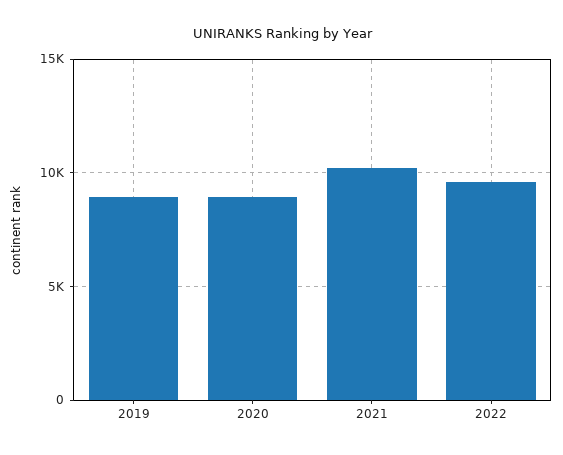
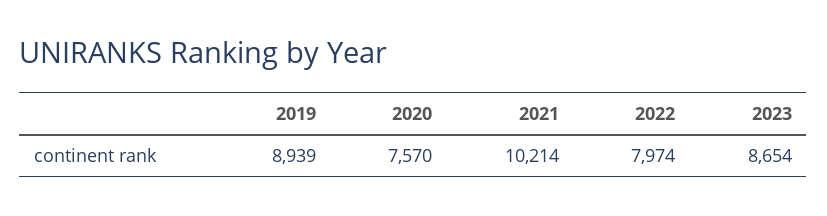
2020: 9000 -> 7570
2022: 9500 -> 7974
2023: none -> 8654

